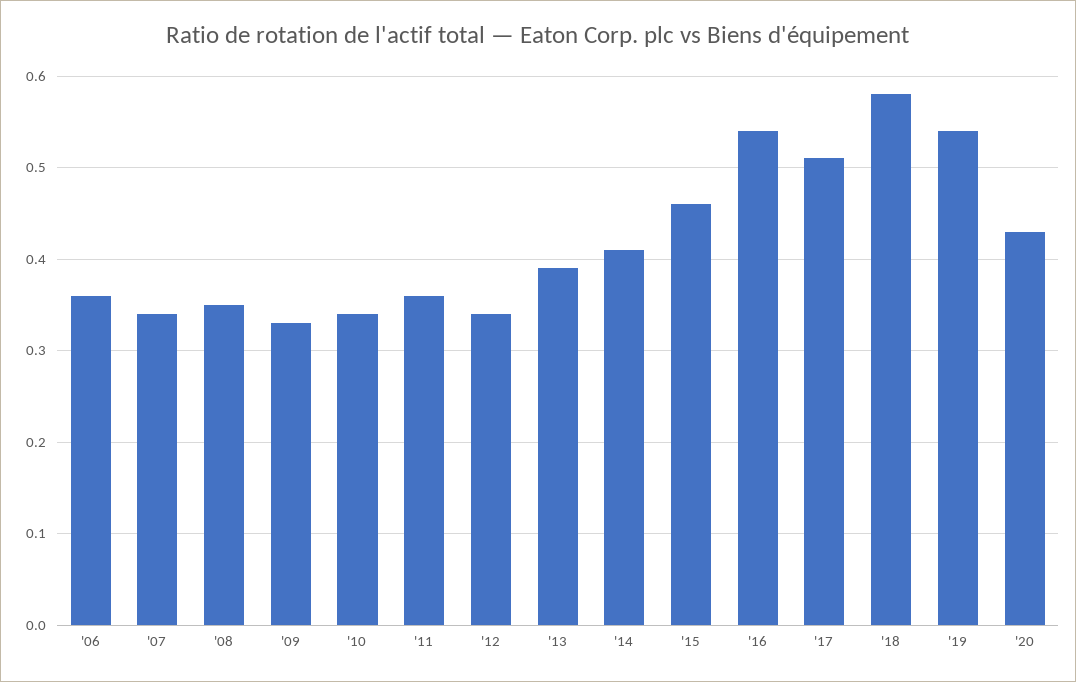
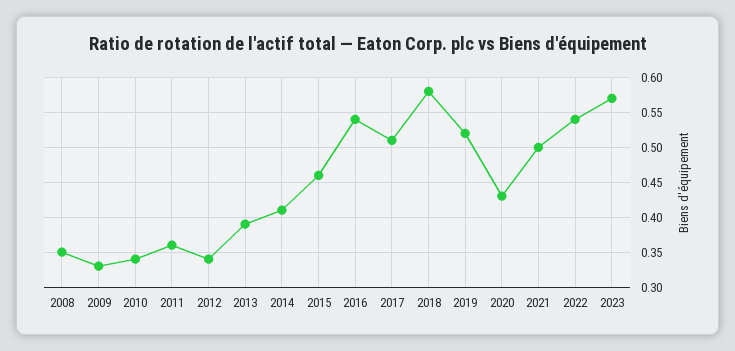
'06: 0.36 -> none
'07: 0.34 -> none
'19: 0.54 -> 0.52
2021: none -> 0.5
2022: none -> 0.54
2023: none -> 0.57

